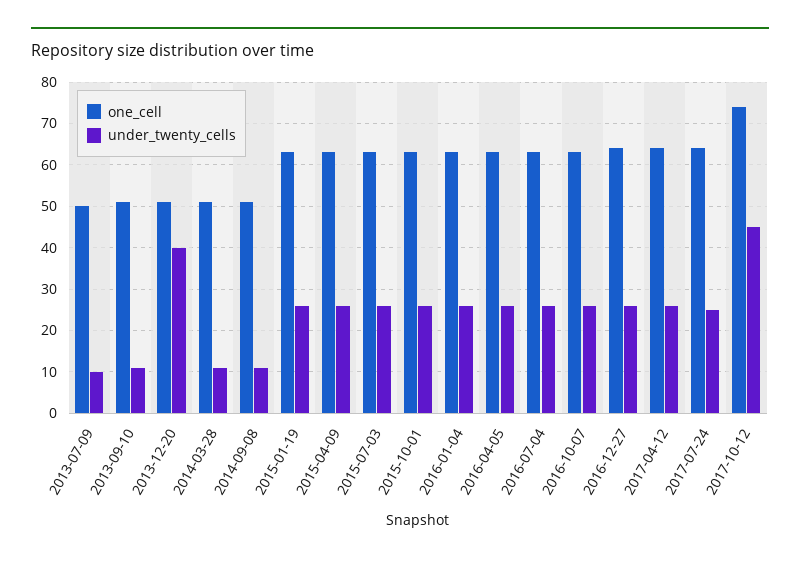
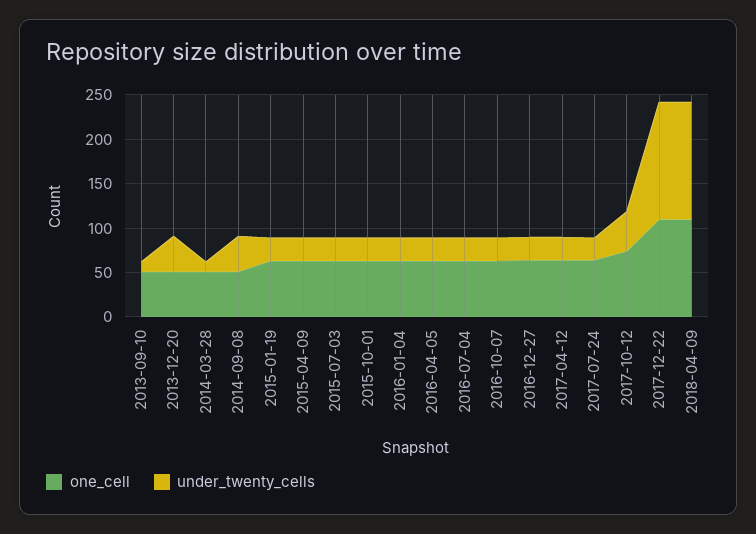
one_cell, 2013-07-09: 50 -> none
under_twenty_cells, 2013-07-09: 10 -> none
under_twenty_cells, 2014-09-08: 10 -> 40
one_cell, 2017-12-22: none -> 110
under_twenty_cells, 2017-12-22: none -> 130
one_cell, 2018-04-09: none -> 110
under_twenty_cells, 2018-04-09: none -> 130

